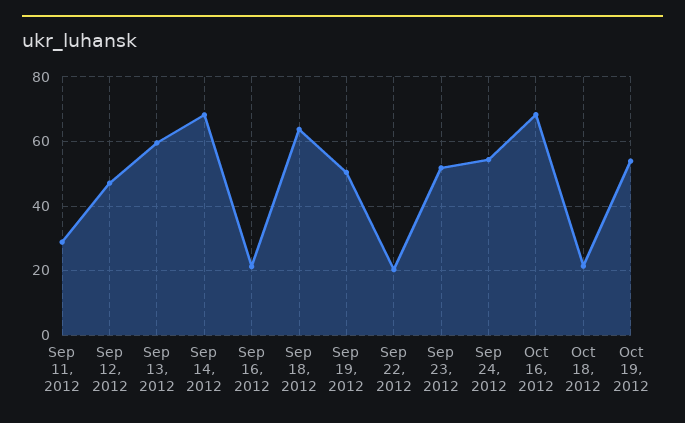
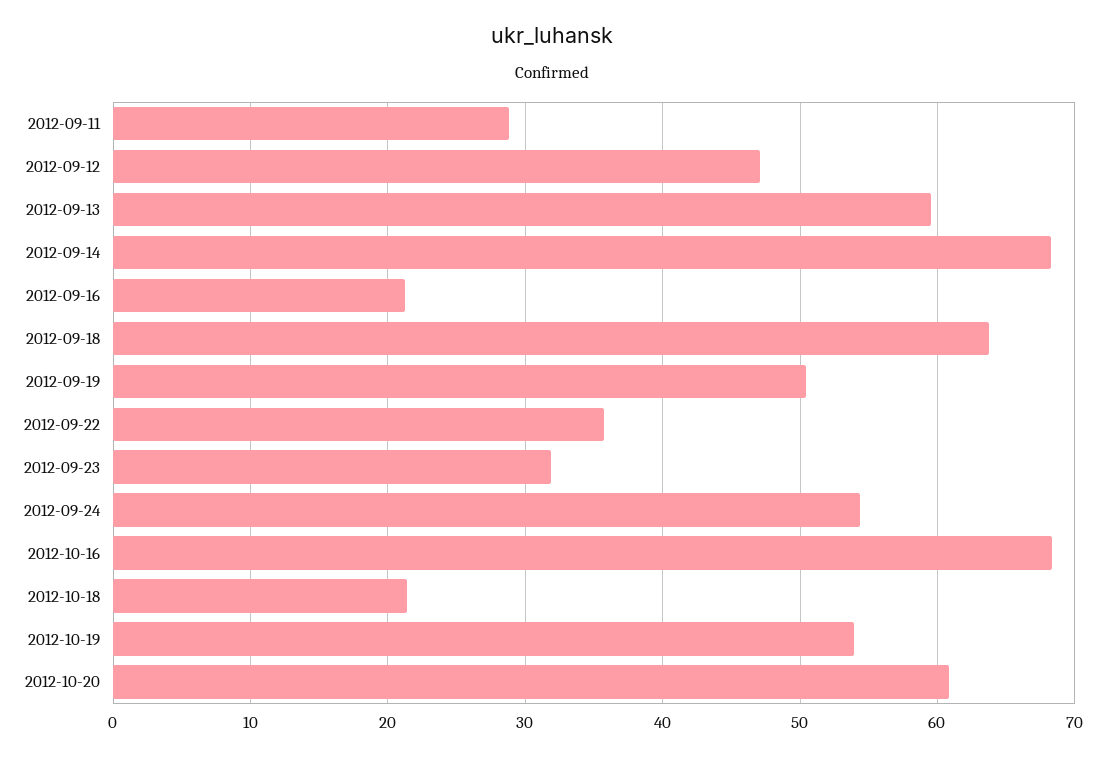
Sep 22, 2012: 20 -> 36
Sep 23, 2012: 52 -> 32
2012-10-20: none -> 61

